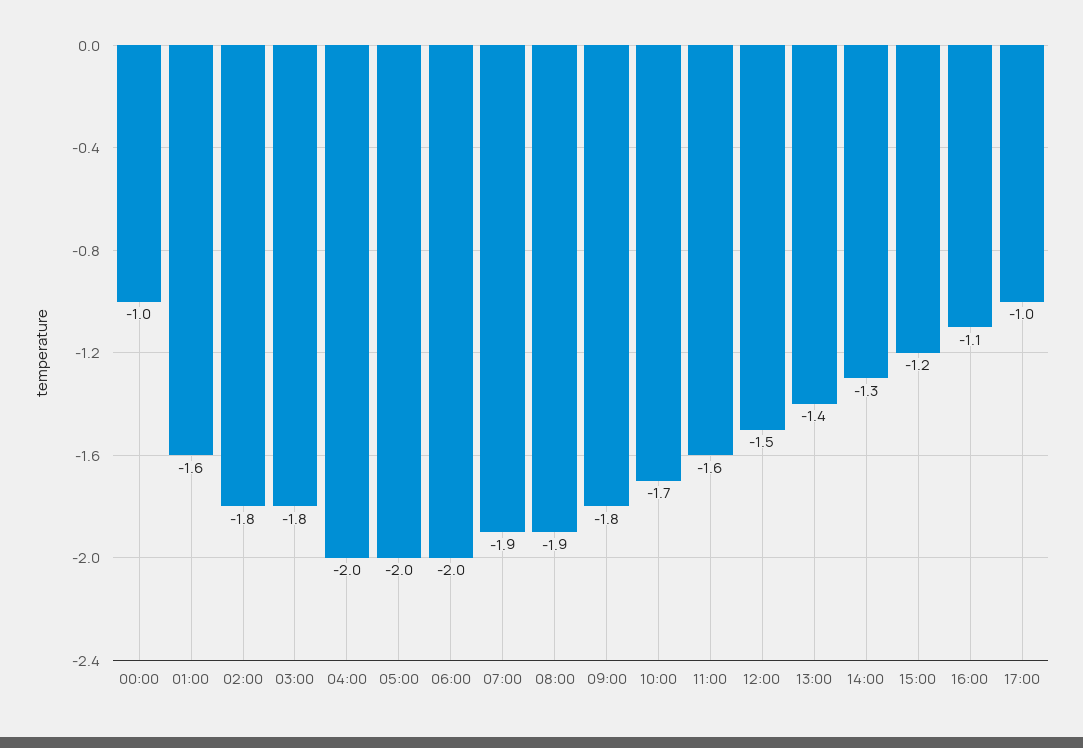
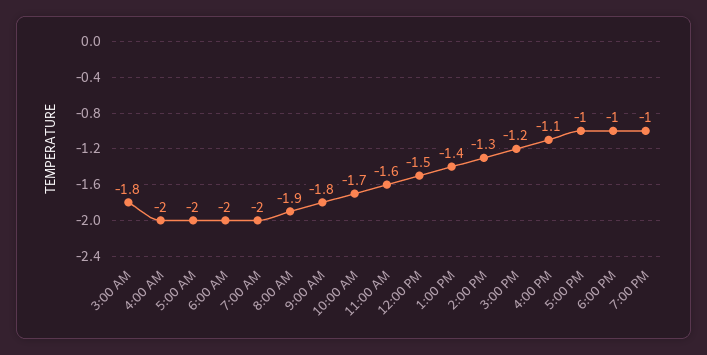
00:00: -1 -> none
01:00: -1.6 -> none
02:00: -1.8 -> none
07:00: -1.9 -> -2
6:00 PM: none -> -1
7:00 PM: none -> -1

